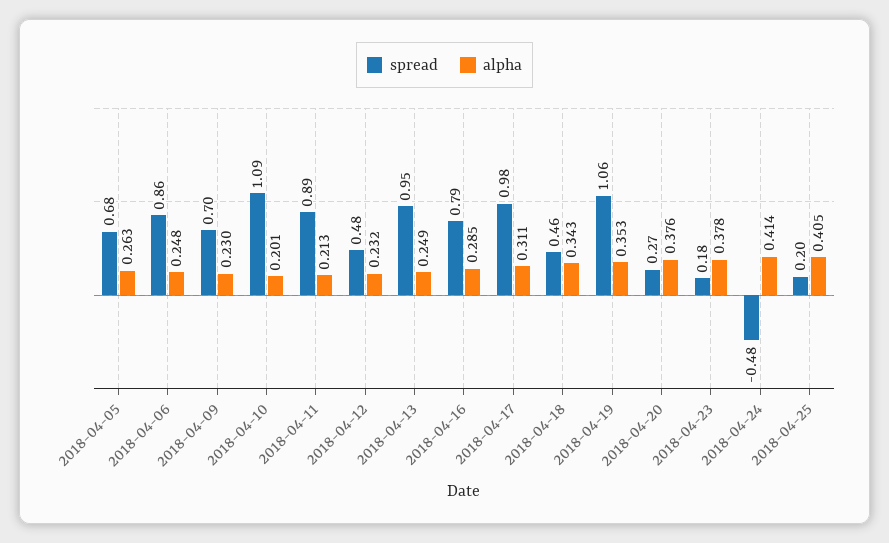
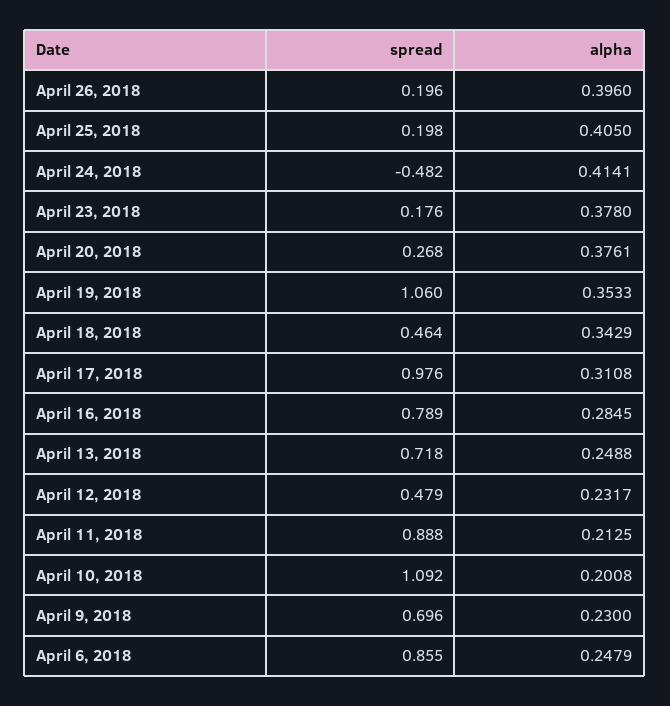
spread, 2018-04-05: 0.68 -> none
alpha, 2018-04-05: 0.263 -> none
spread, 2018-04-13: 0.95 -> 0.718
spread, April 26, 2018: none -> 0.196
alpha, April 26, 2018: none -> 0.396

